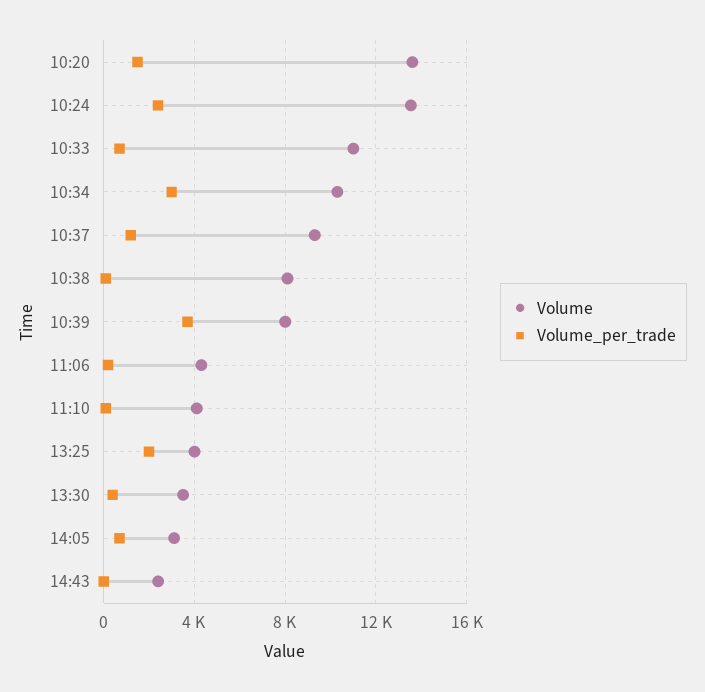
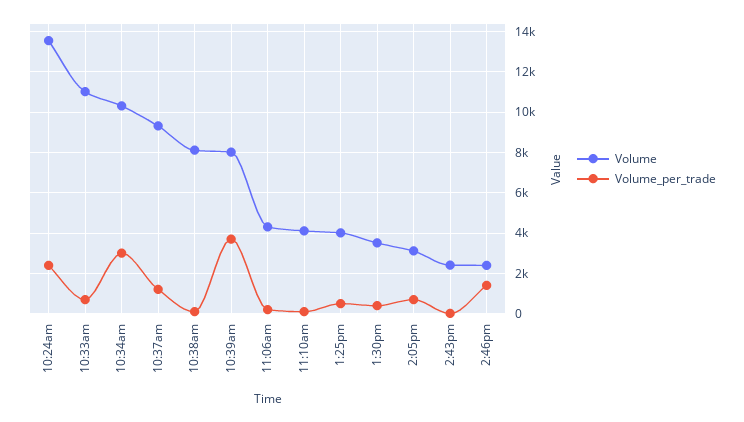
Volume, 10:20: 13500 -> none
Volume_per_trade, 10:20: 1500 -> none
Volume_per_trade, 13:25: 2000 -> 500
Volume, 2:46pm: none -> 2500
Volume_per_trade, 2:46pm: none -> 1500

